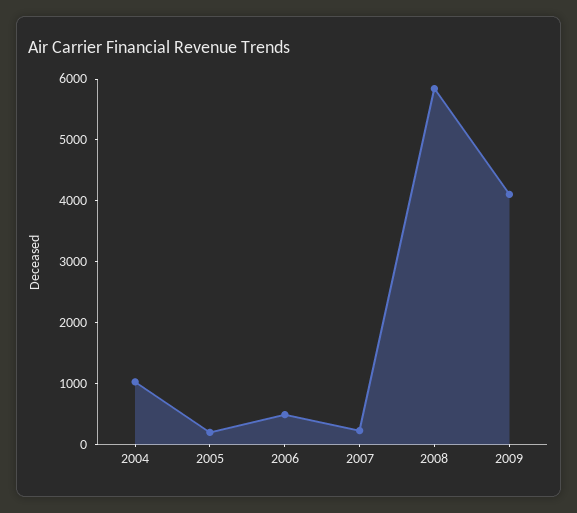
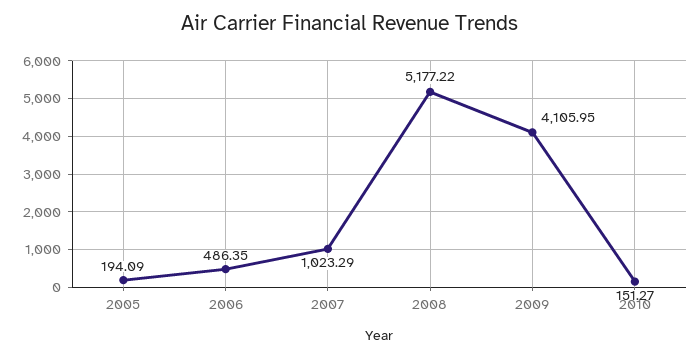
2004: 1000 -> none
2007: 200 -> 1023.29
2008: 5800 -> 5177.22
2010: none -> 151.27

